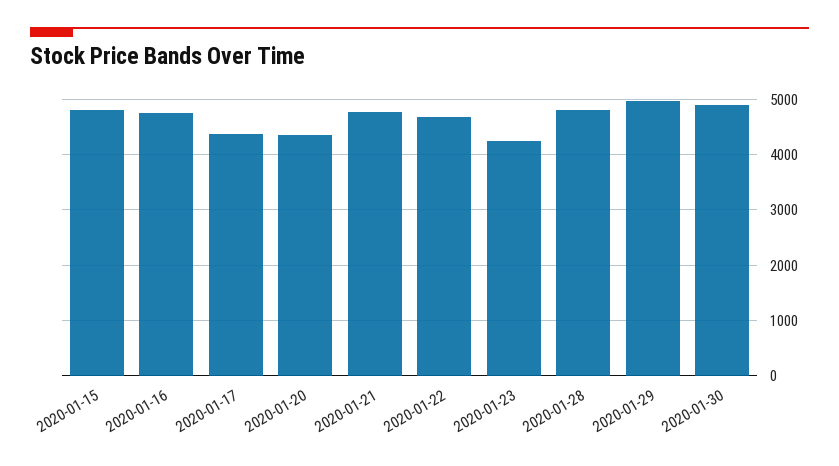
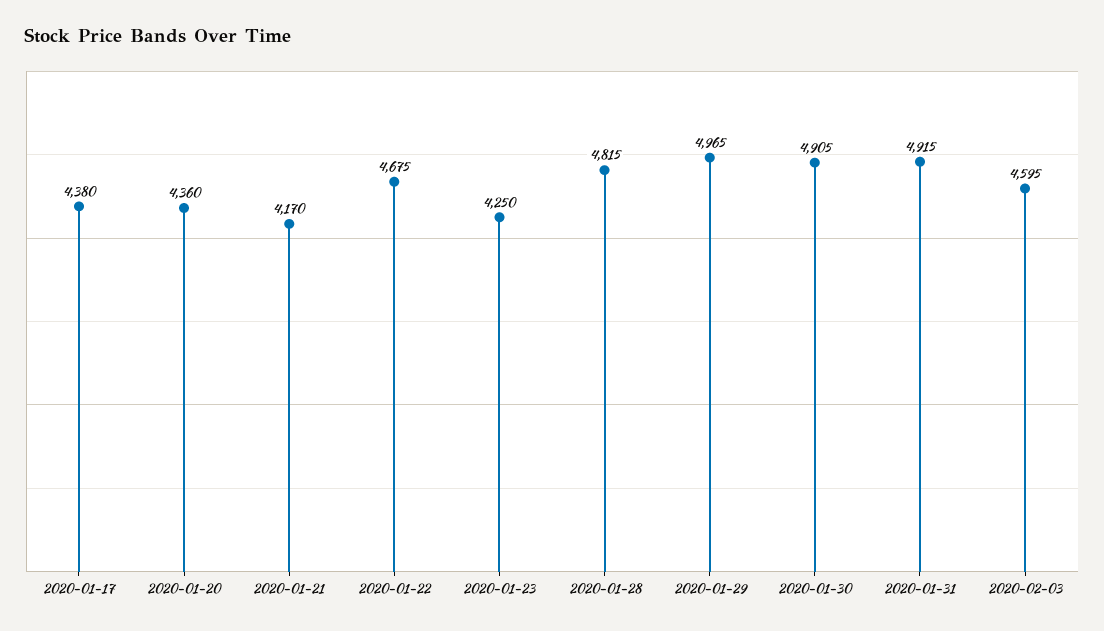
2020-01-15: 4800 -> none
2020-01-16: 4800 -> none
2020-01-21: 4800 -> 4170
2020-01-31: none -> 4915
2020-02-03: none -> 4595

